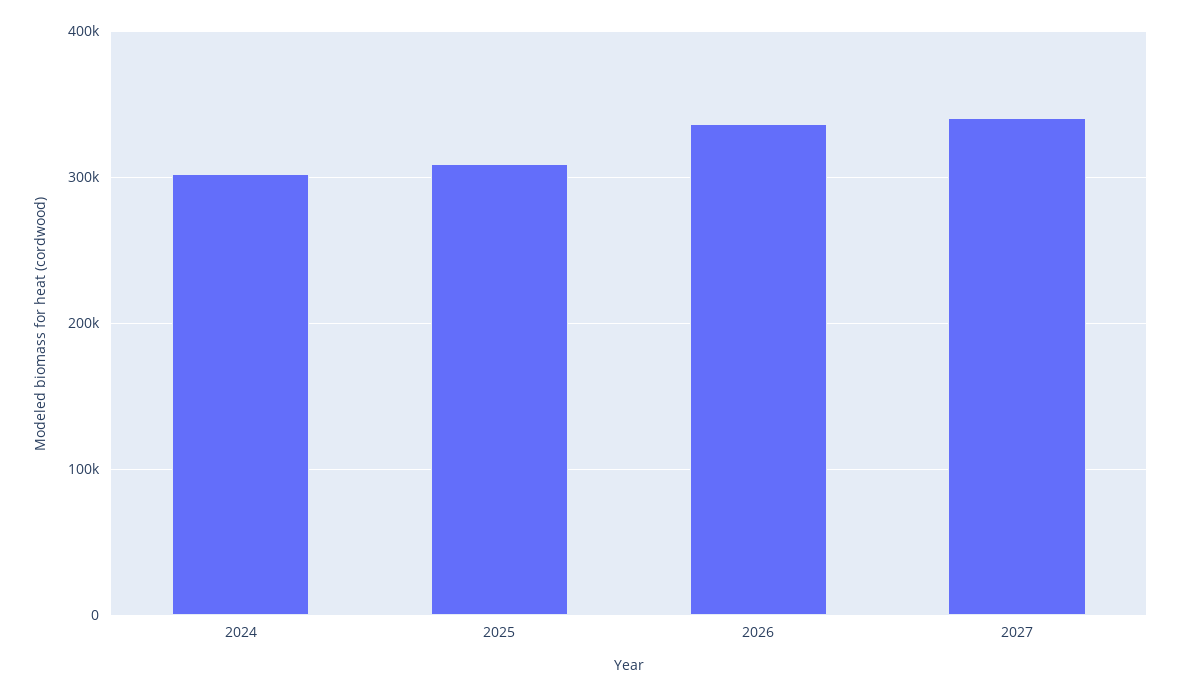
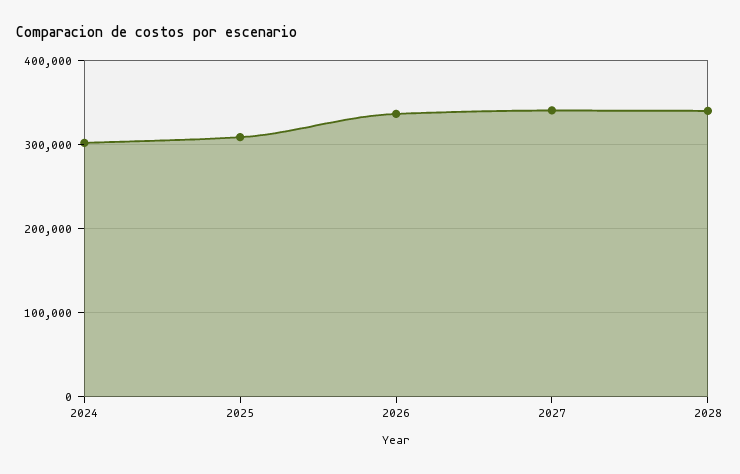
2028: none -> 340000

